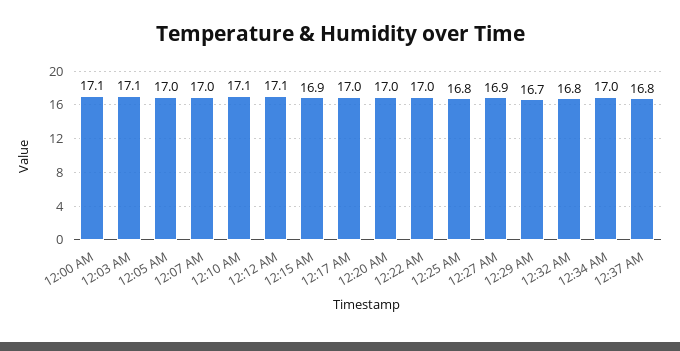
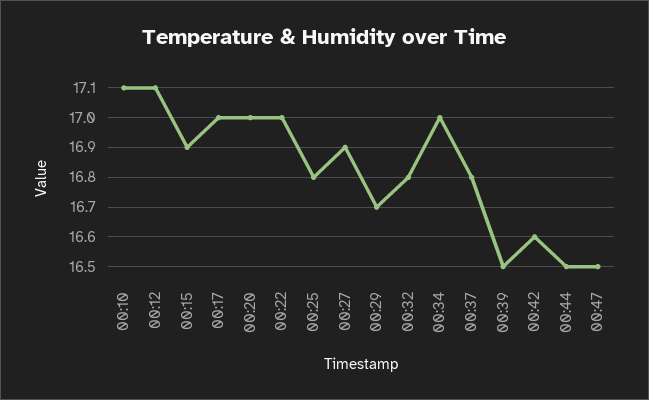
12:00 AM: 17.1 -> none
12:03 AM: 17.1 -> none
12:05 AM: 17 -> none
12:07 AM: 17 -> none
00:39: none -> 16.5
00:42: none -> 16.6
00:44: none -> 16.5
00:47: none -> 16.5

